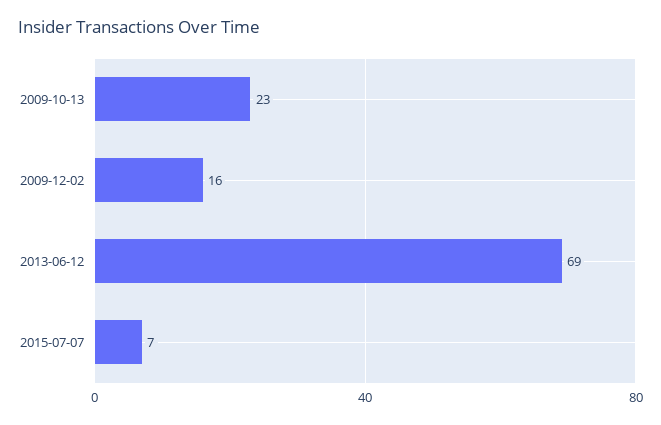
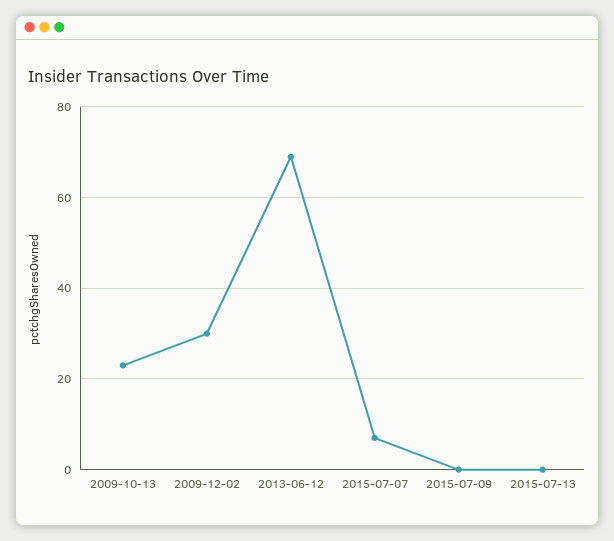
2009-12-02: 16 -> 30
2015-07-09: none -> 0
2015-07-13: none -> 0

